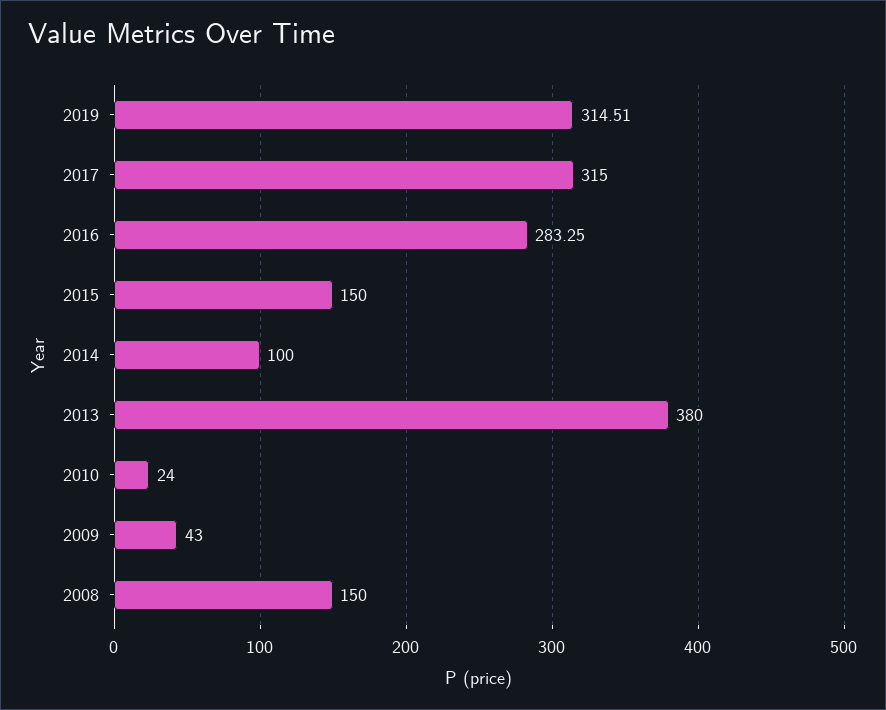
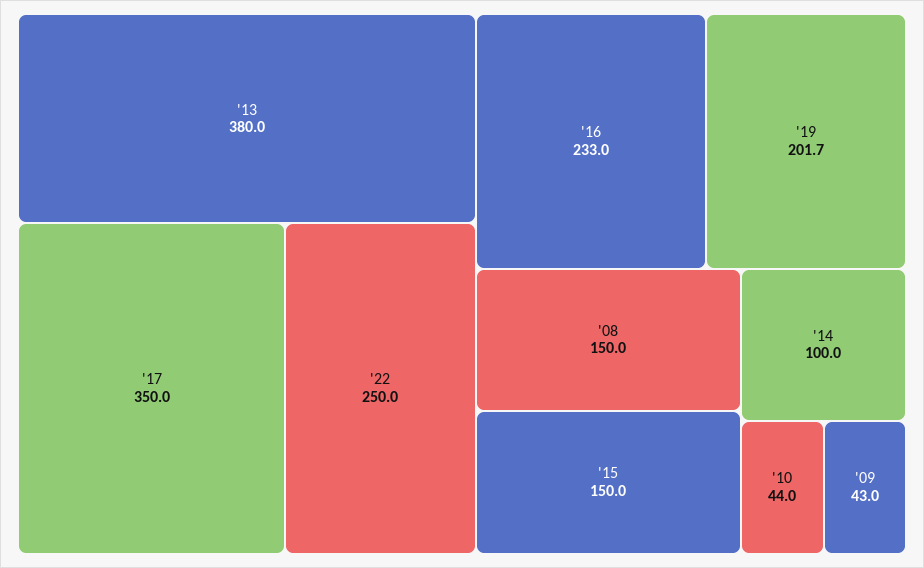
2019: 314.51 -> 201.7
2017: 315 -> 350
2016: 283.25 -> 233
2010: 24 -> 44
'22: none -> 250

